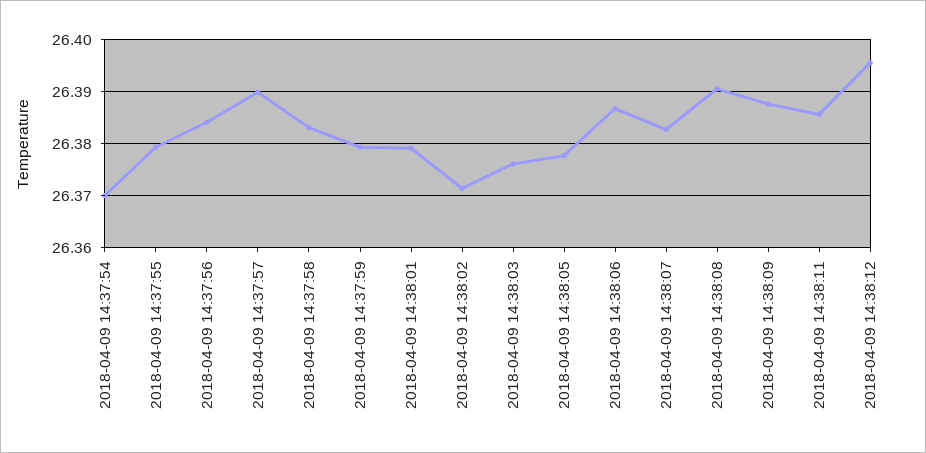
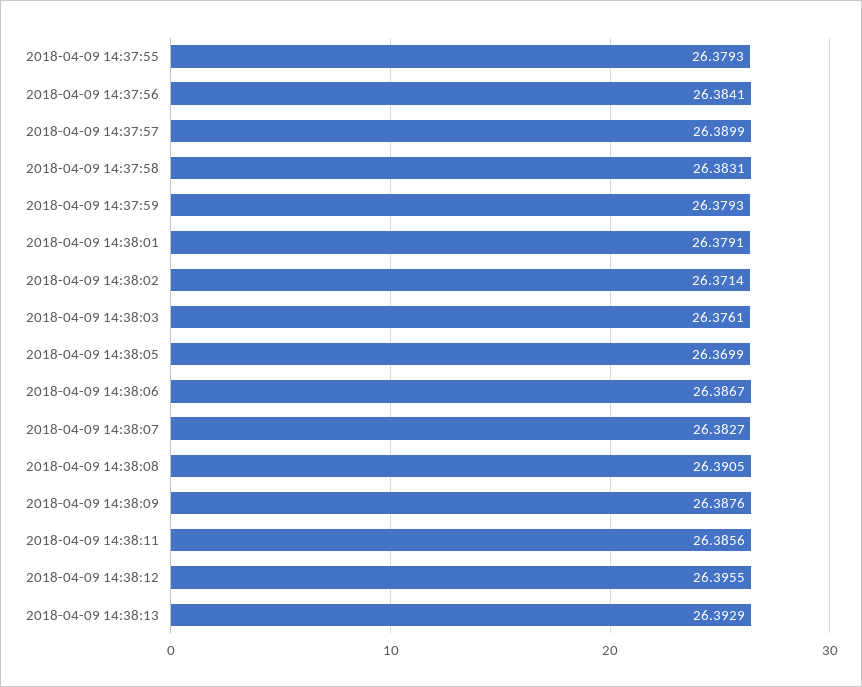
2018-04-09 14:37:54: 26.37 -> none
2018-04-09 14:38:05: 26.378 -> 26.3699
2018-04-09 14:38:13: none -> 26.3929

